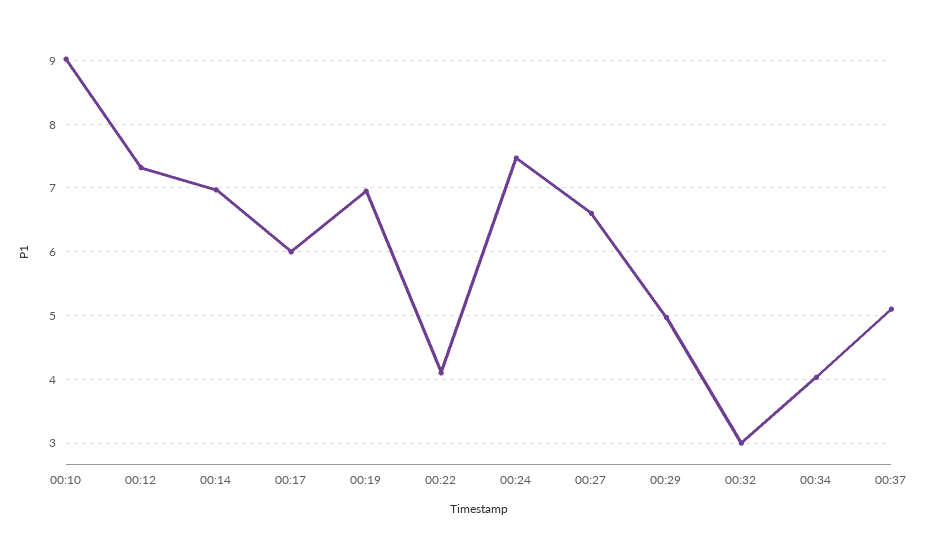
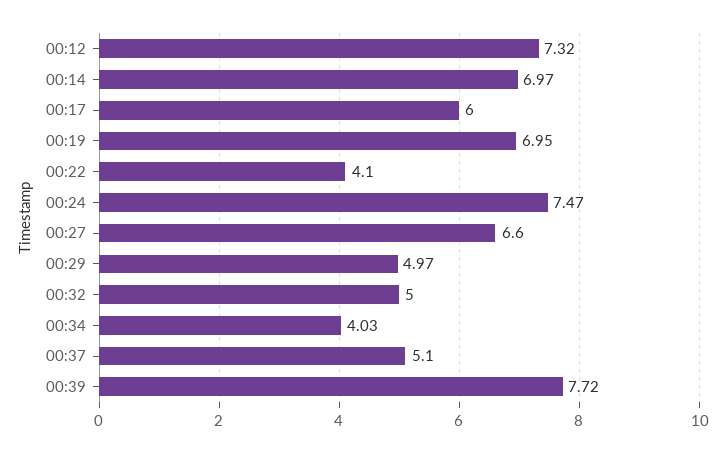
00:10: 9 -> none
00:32: 3 -> 5
00:39: none -> 7.72

